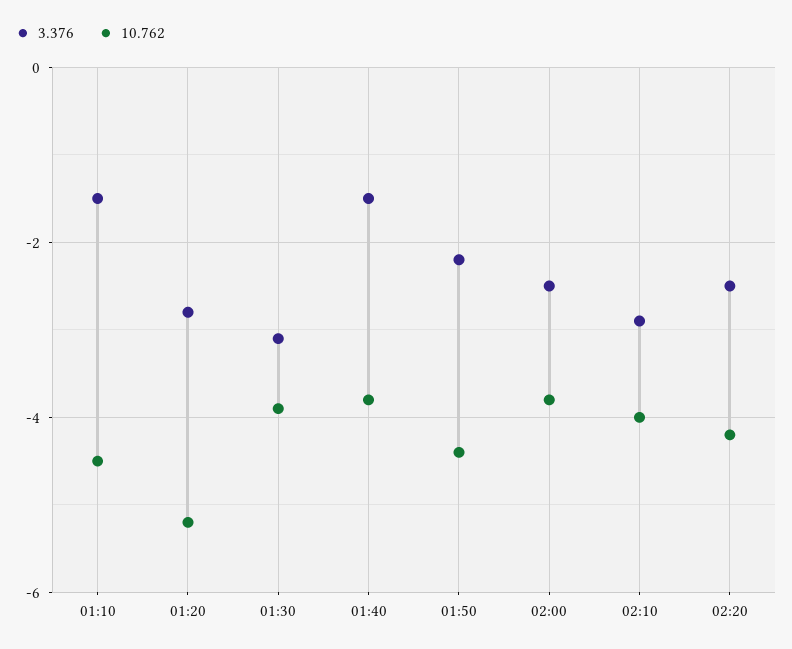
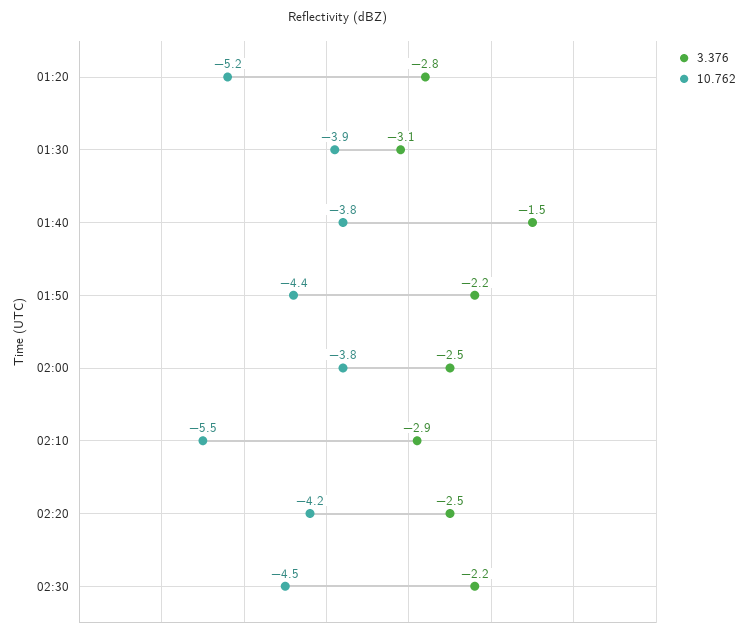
3.376, 01:10: -1.5 -> none
10.762, 01:10: -4.5 -> none
10.762, 02:10: -4 -> -5.5
3.376, 02:30: none -> -2.2
10.762, 02:30: none -> -4.5

